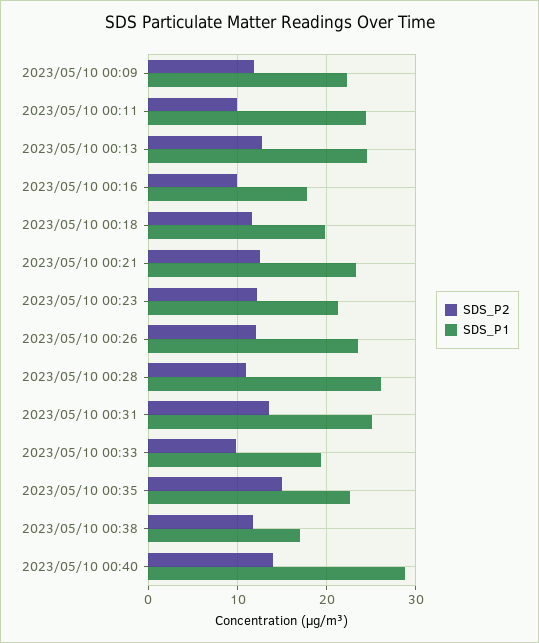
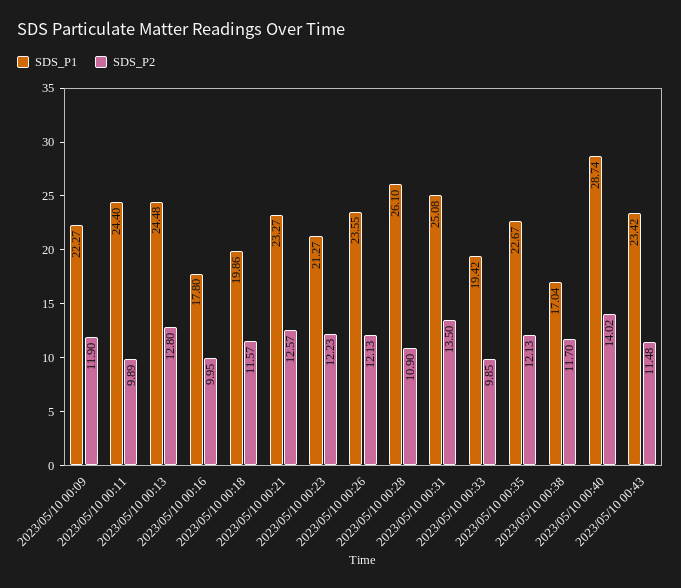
SDS_P2, 2023/05/10 00:35: 15 -> 12.13
SDS_P1, 2023/05/10 00:43: none -> 23.42
SDS_P2, 2023/05/10 00:43: none -> 11.48

